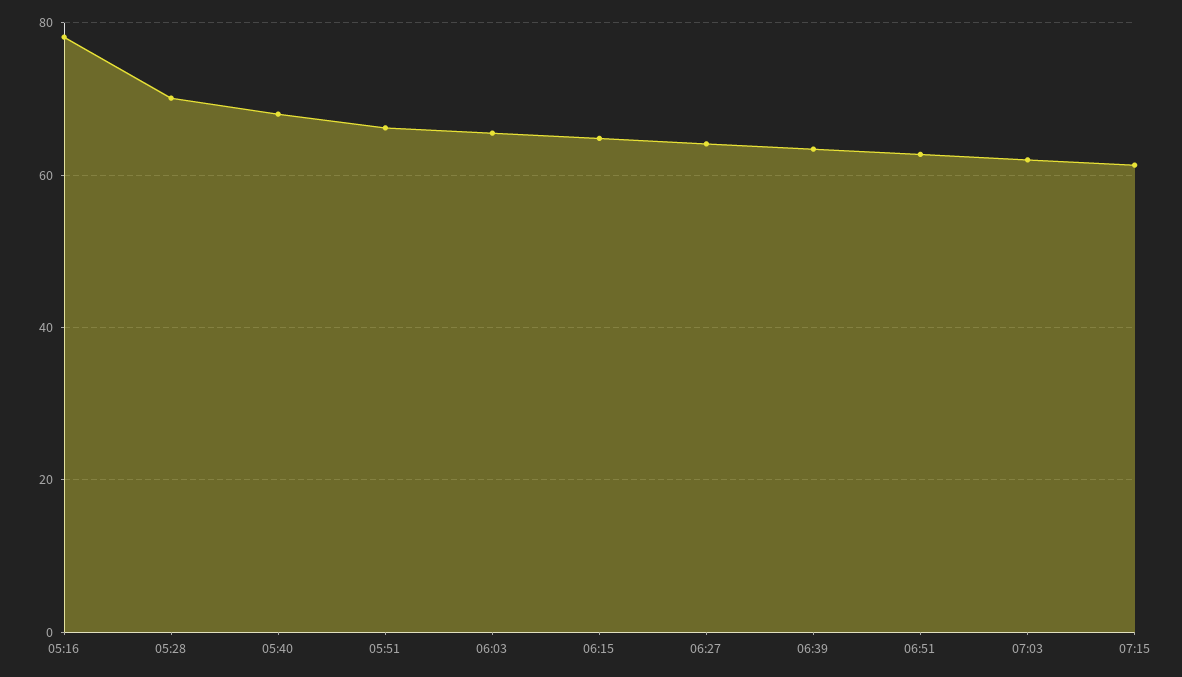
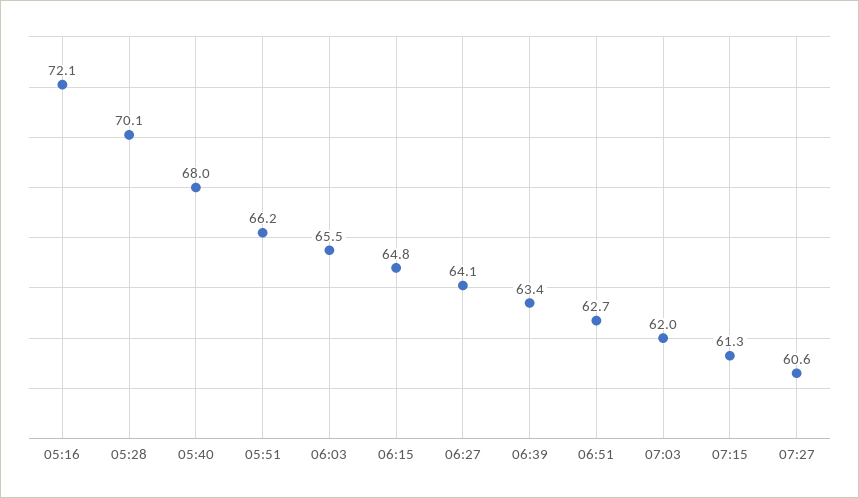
05:16: 78 -> 72.1
07:27: none -> 60.6

